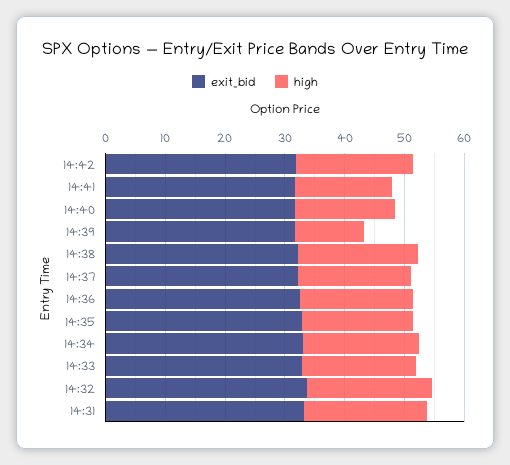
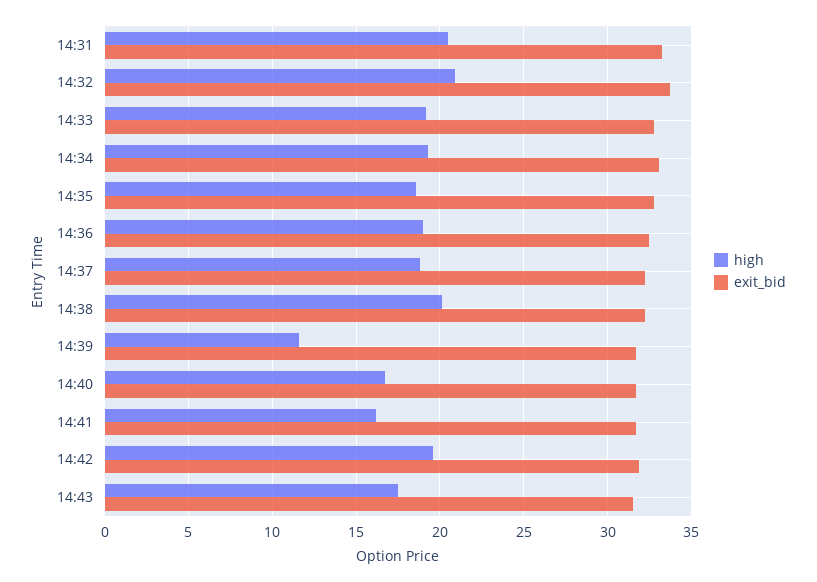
high, 14:43: none -> 17.5
exit_bid, 14:43: none -> 31.5

